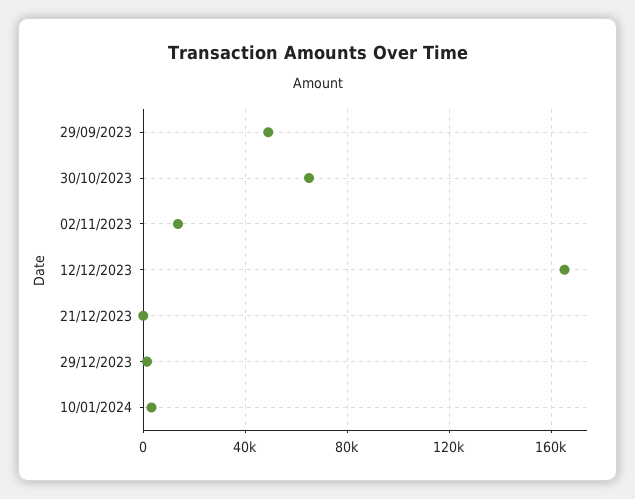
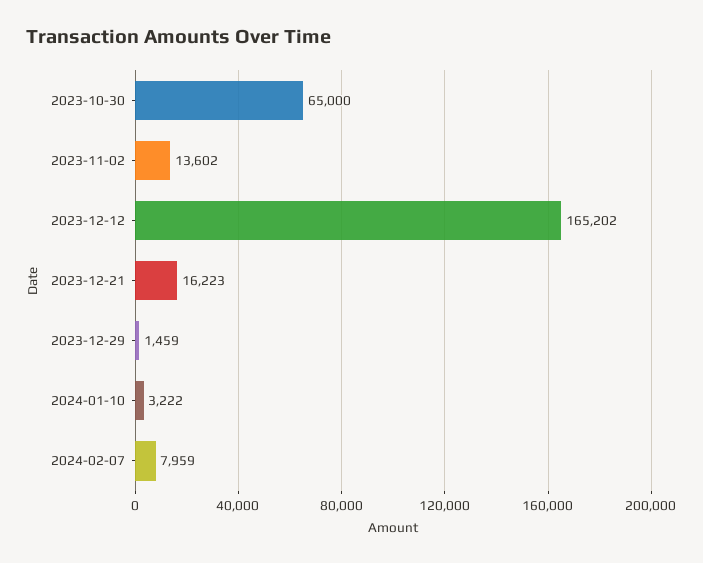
29/09/2023: 50000 -> none
21/12/2023: 0 -> 16223
2024-02-07: none -> 7959

